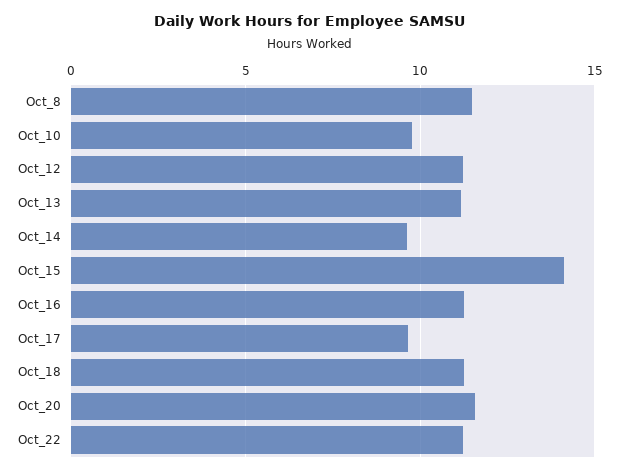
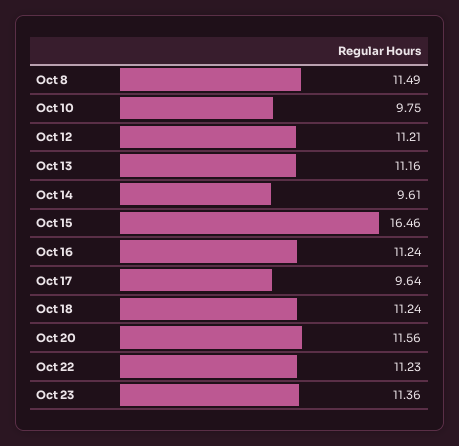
Oct_15: 14 -> 16.46
Oct 23: none -> 11.36

